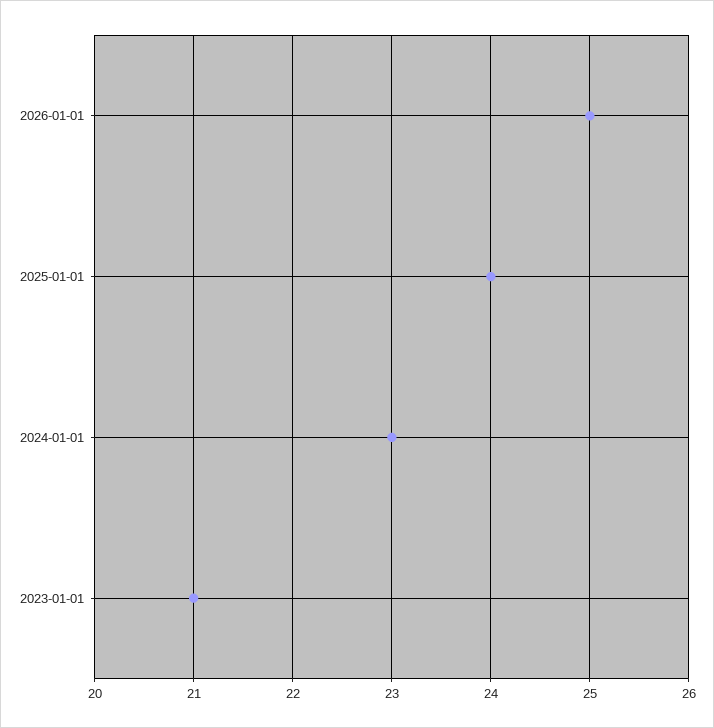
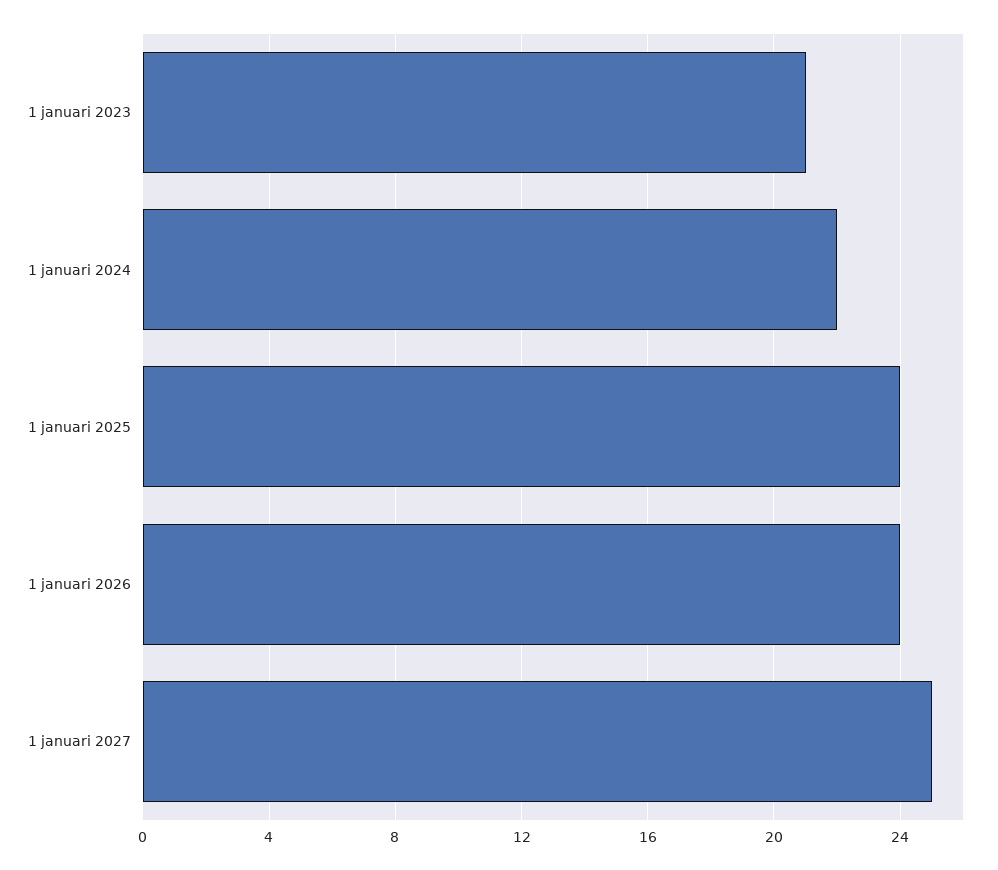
2026-01-01: 25 -> 24
2024-01-01: 23 -> 22
1 januari 2027: none -> 25

